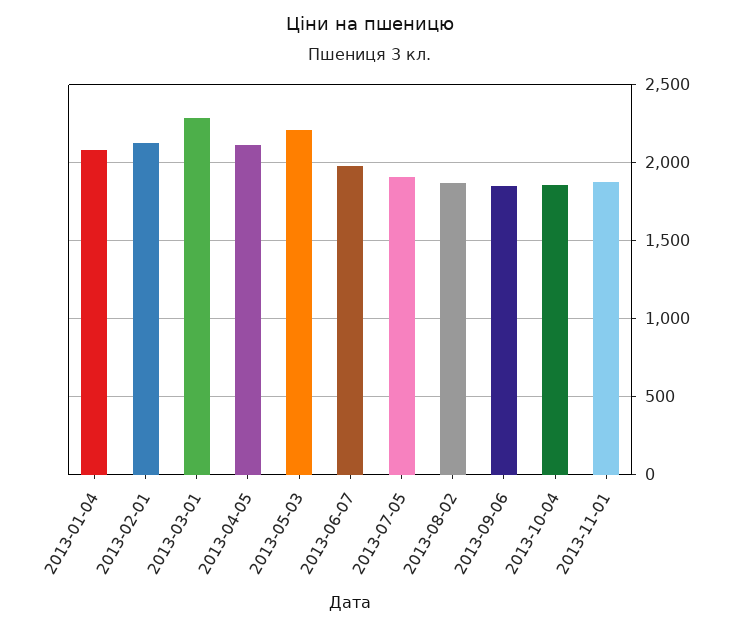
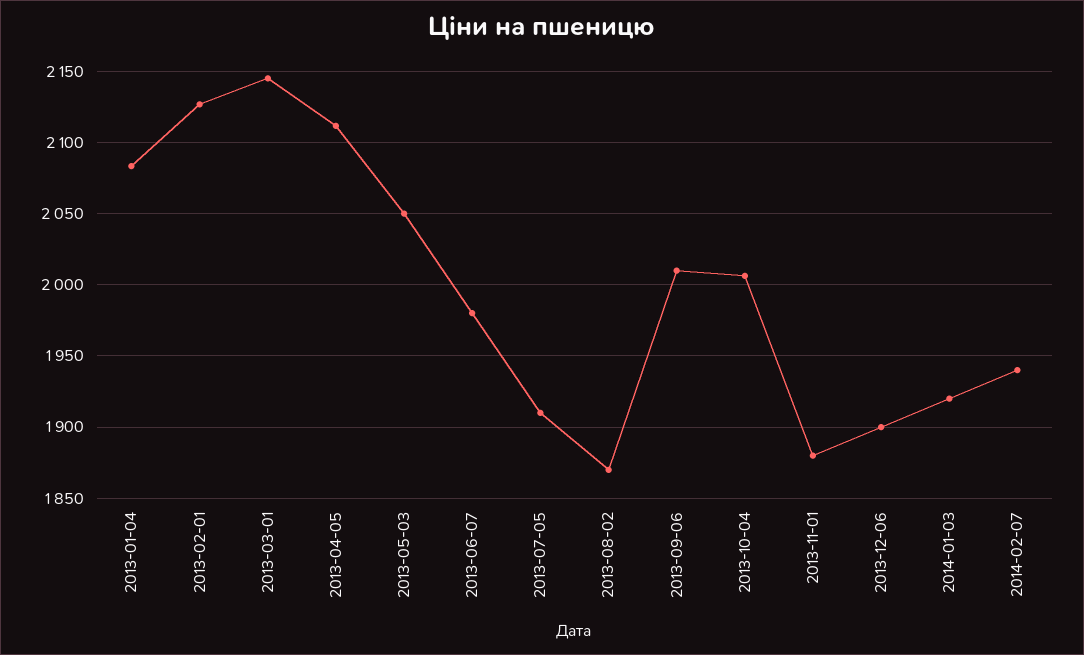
2013-03-01: 2300 -> 2145
2013-05-03: 2200 -> 2050
2013-09-06: 1850 -> 2010
2013-10-04: 1850 -> 2005
2013-12-06: none -> 1900
2014-01-03: none -> 1920
2014-02-07: none -> 1940

